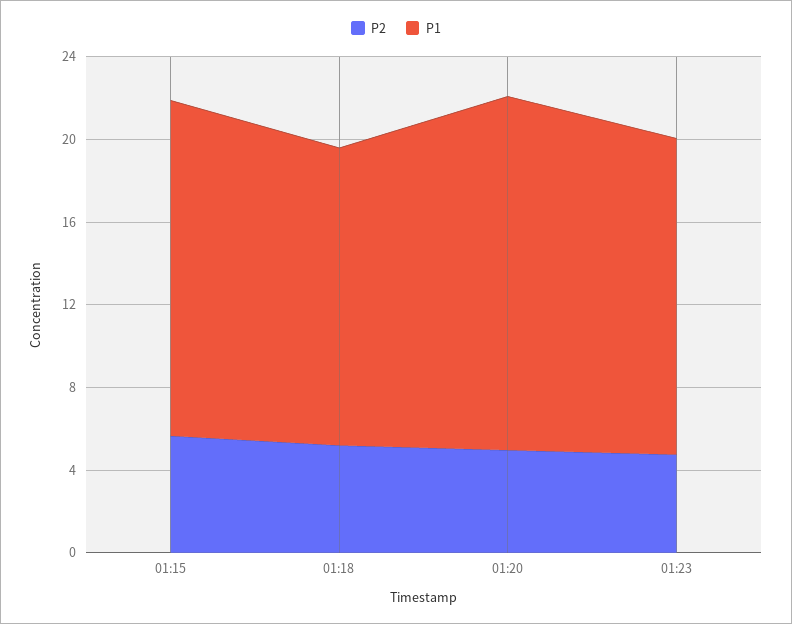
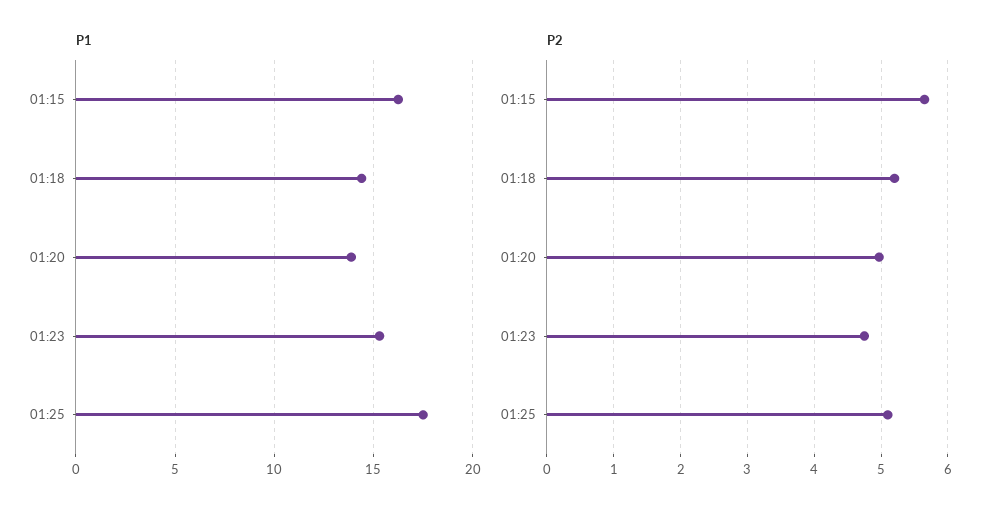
P1, 01:20: 17 -> 14
P1, 01:25: none -> 17.5
P2, 01:25: none -> 5.1

